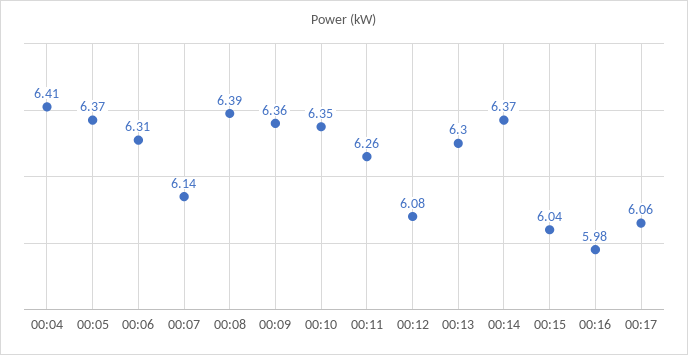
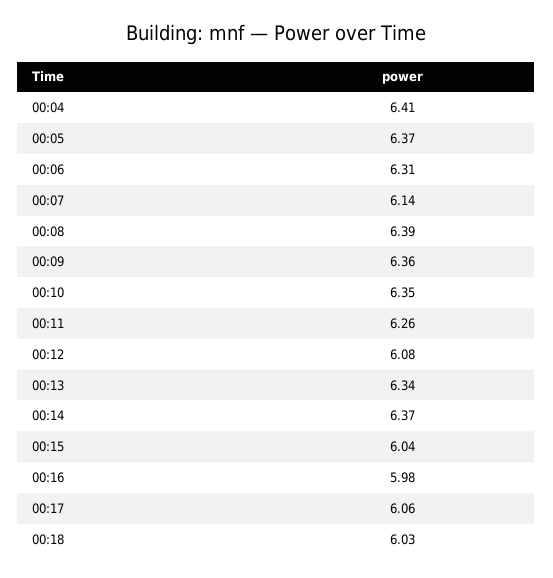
00:13: 6.3 -> 6.34
00:18: none -> 6.03

